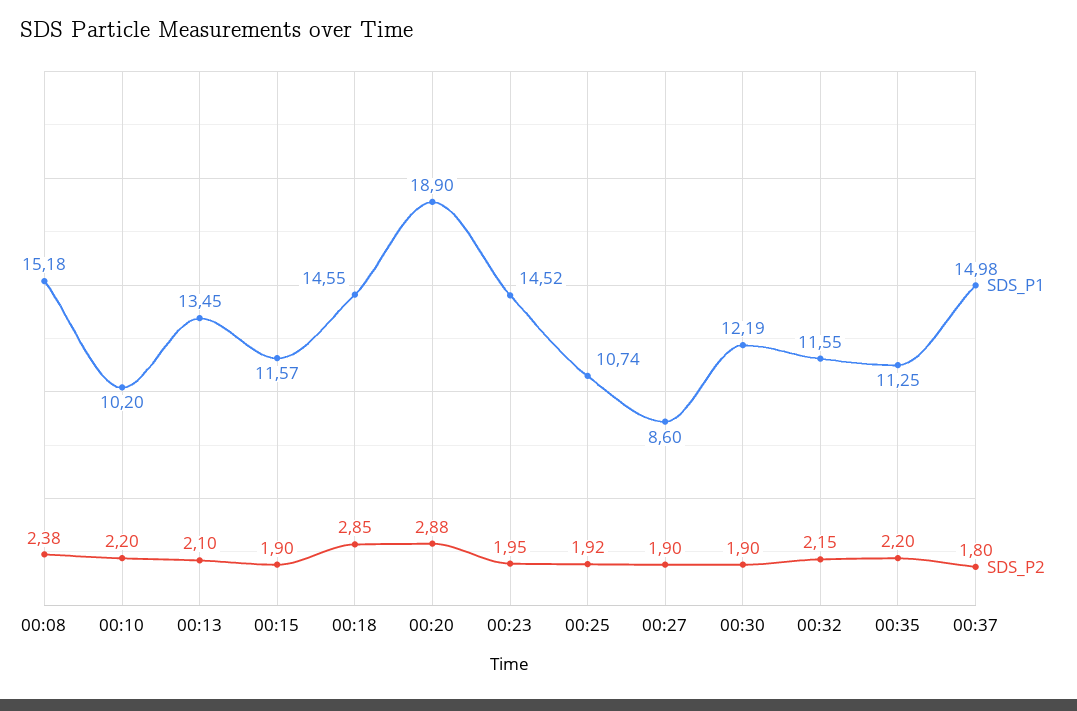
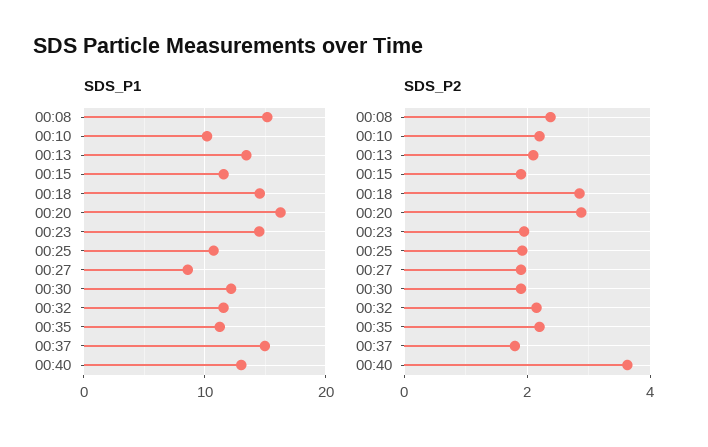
SDS_P1, 00:20: 18.9 -> 16
SDS_P1, 00:40: none -> 13
SDS_P2, 00:40: none -> 3.6

